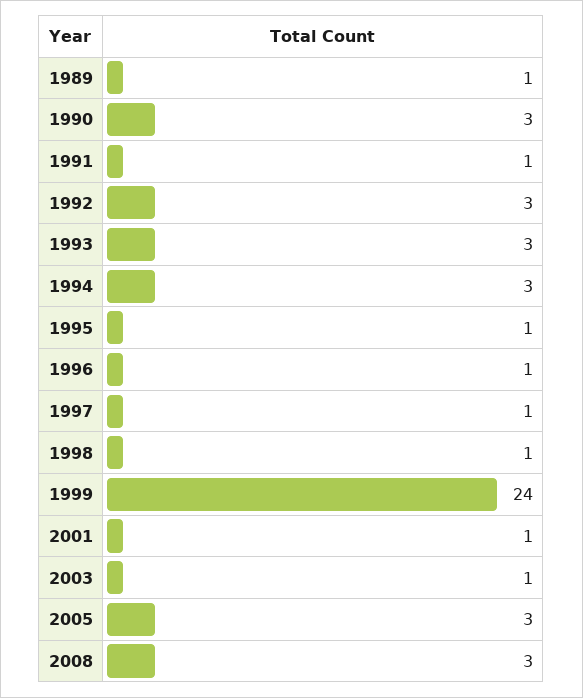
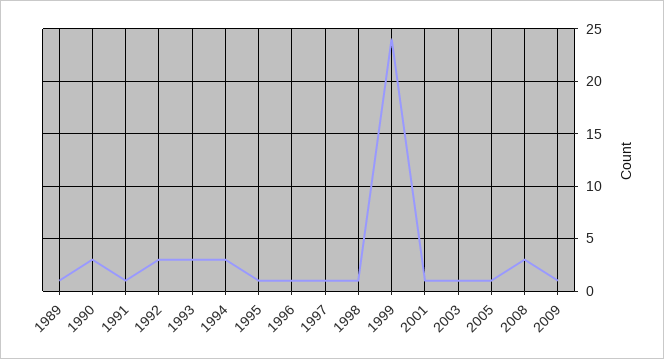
2005: 3 -> 1
2009: none -> 1

